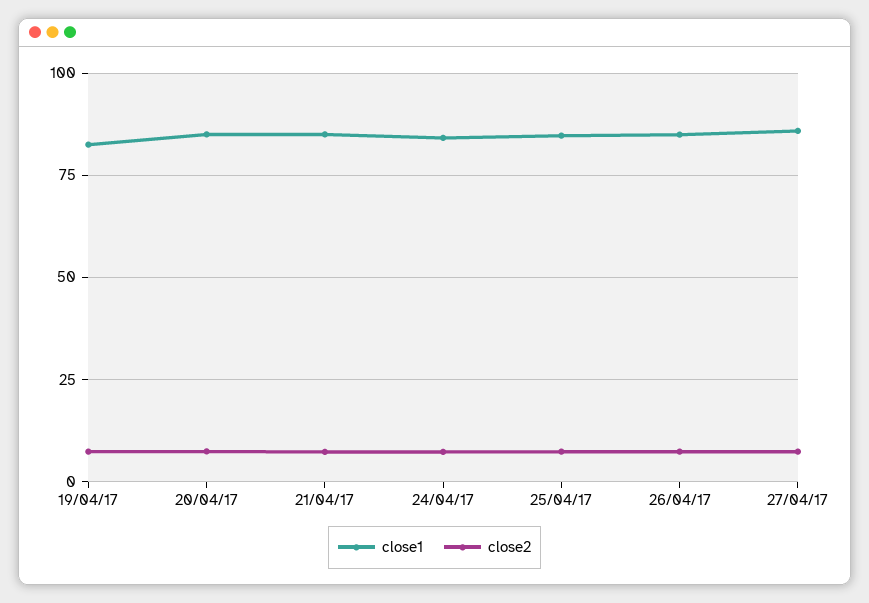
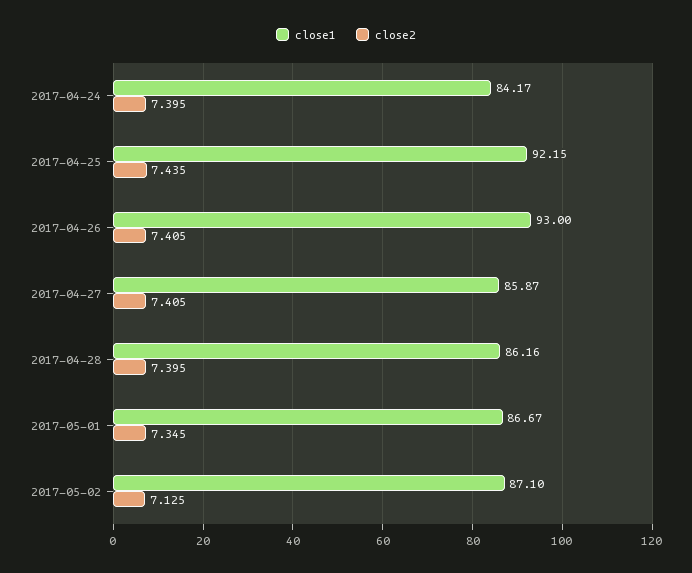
close1, 19/04/17: 82.5 -> none
close2, 19/04/17: 7.5 -> none
close1, 20/04/17: 85 -> none
close2, 20/04/17: 7.5 -> none
close1, 21/04/17: 85 -> none
close2, 21/04/17: 7.5 -> none
close1, 25/04/17: 85 -> 92.15
close1, 26/04/17: 85 -> 93
close1, 2017-04-28: none -> 86.16
close2, 2017-04-28: none -> 7.395
close1, 2017-05-01: none -> 86.67
close2, 2017-05-01: none -> 7.345
close1, 2017-05-02: none -> 87.1
close2, 2017-05-02: none -> 7.125

